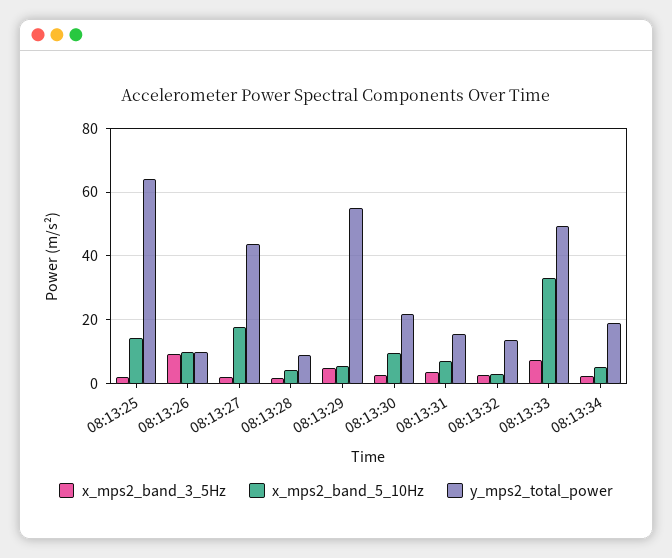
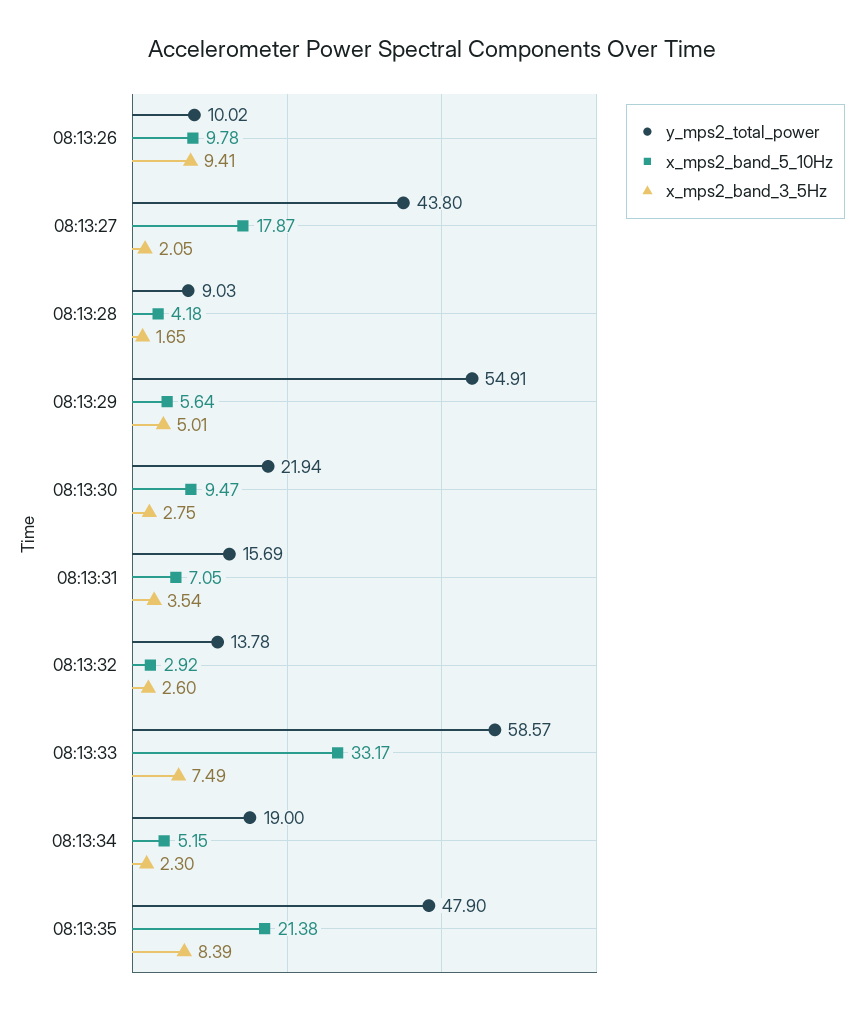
x_mps2_band_3_5Hz, 08:13:25: 2 -> none
x_mps2_band_5_10Hz, 08:13:25: 14 -> none
y_mps2_total_power, 08:13:25: 64 -> none
y_mps2_total_power, 08:13:33: 50 -> 58.57
y_mps2_total_power, 08:13:35: none -> 47.9
x_mps2_band_5_10Hz, 08:13:35: none -> 21.38
x_mps2_band_3_5Hz, 08:13:35: none -> 8.39

